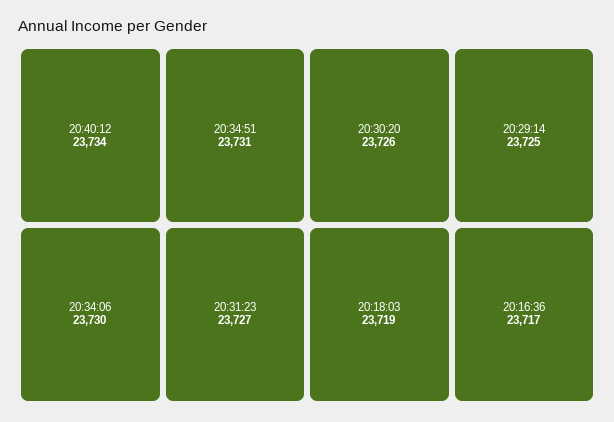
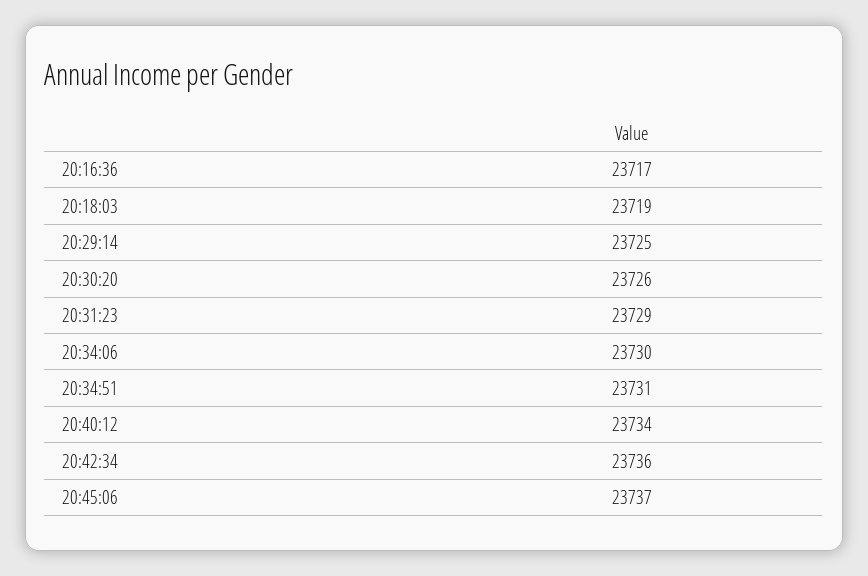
20:31:23: 23727 -> 23729
20:42:34: none -> 23736
20:45:06: none -> 23737

